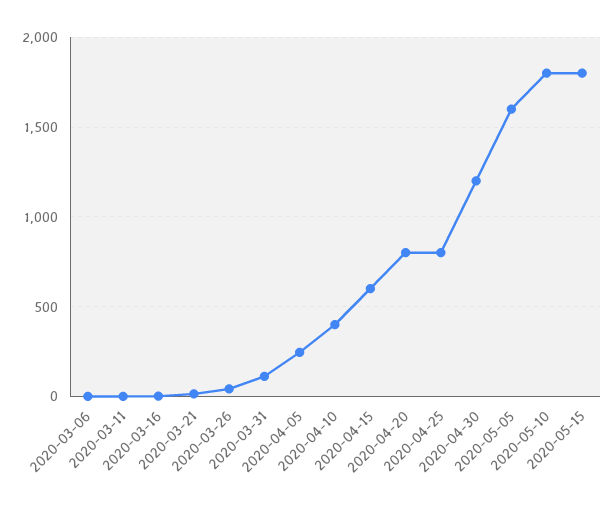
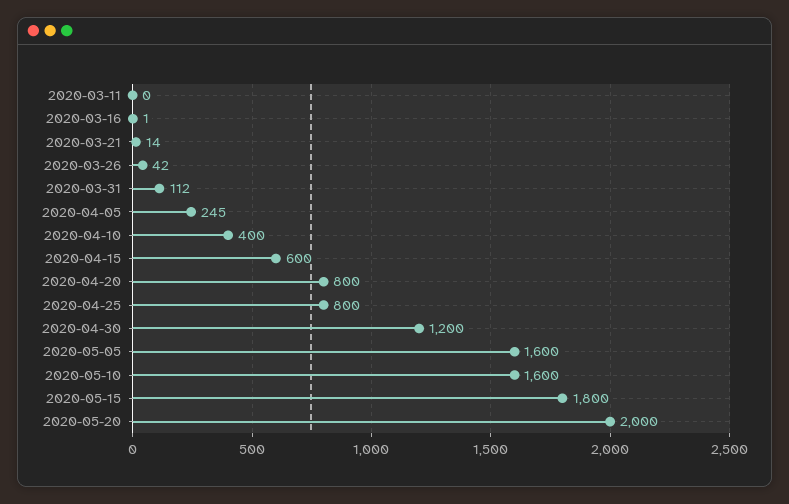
2020-03-06: 0 -> none
2020-05-10: 1800 -> 1600
2020-05-20: none -> 2000

